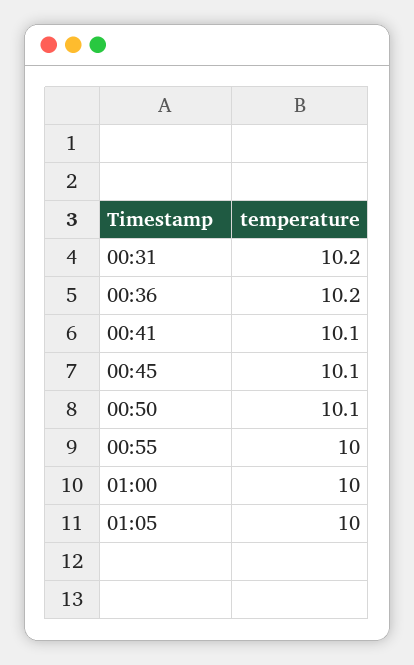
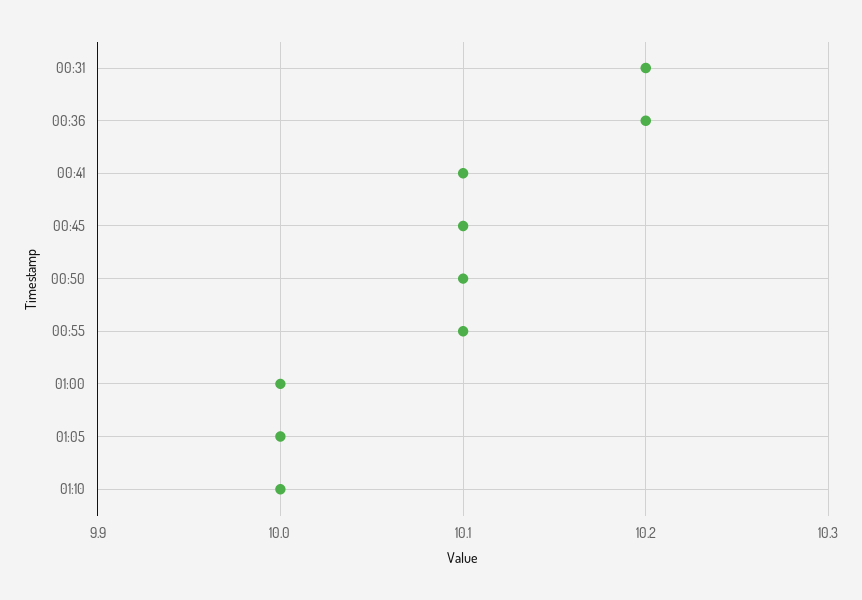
00:55: 10 -> 10.1
01:10: none -> 10

